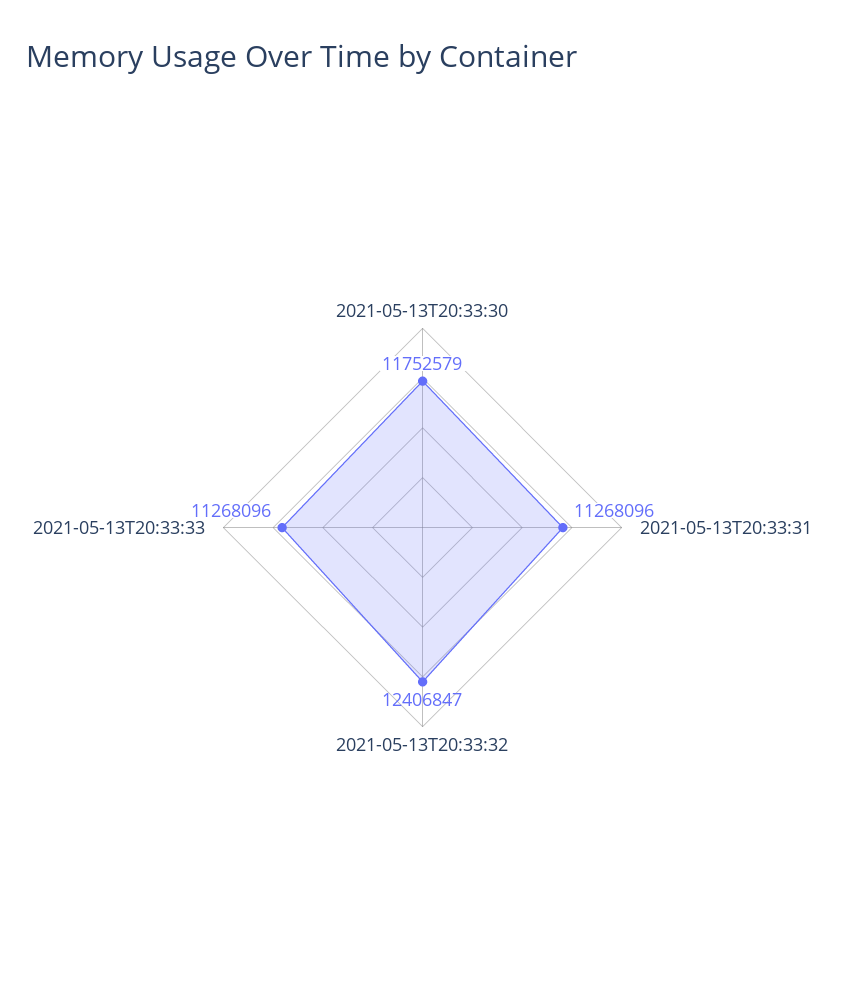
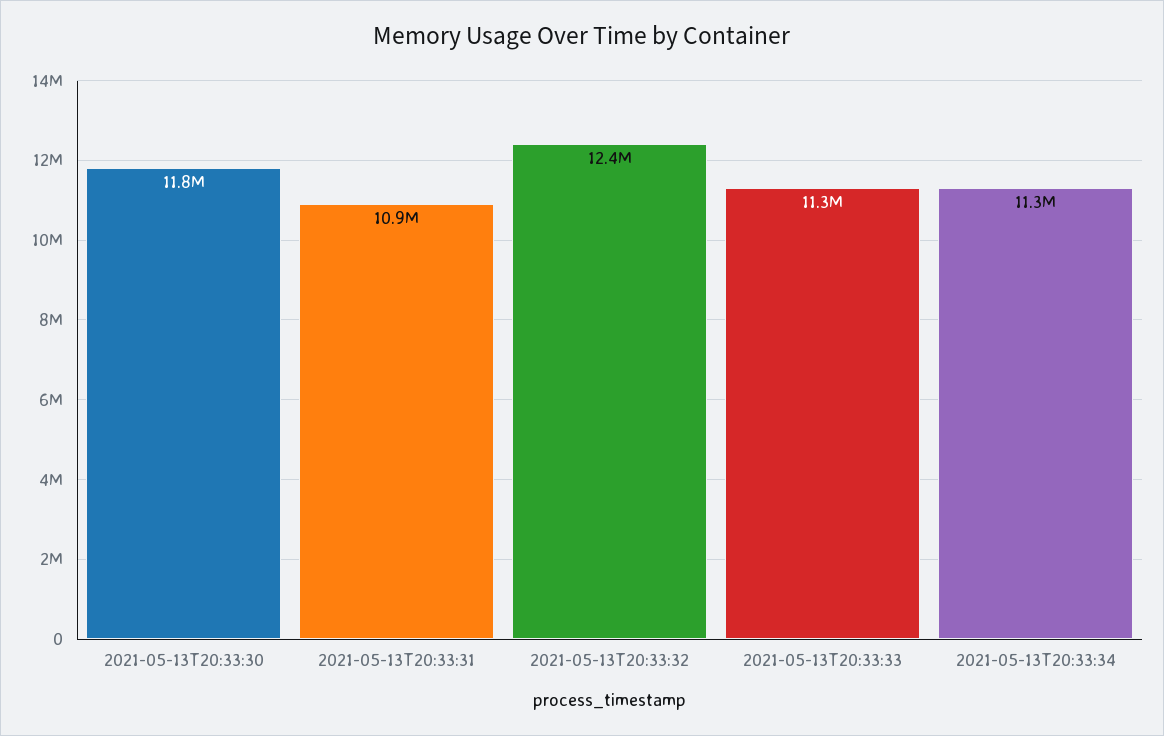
2021-05-13T20:33:31: 11268096 -> 10900000
2021-05-13T20:33:34: none -> 11300000

